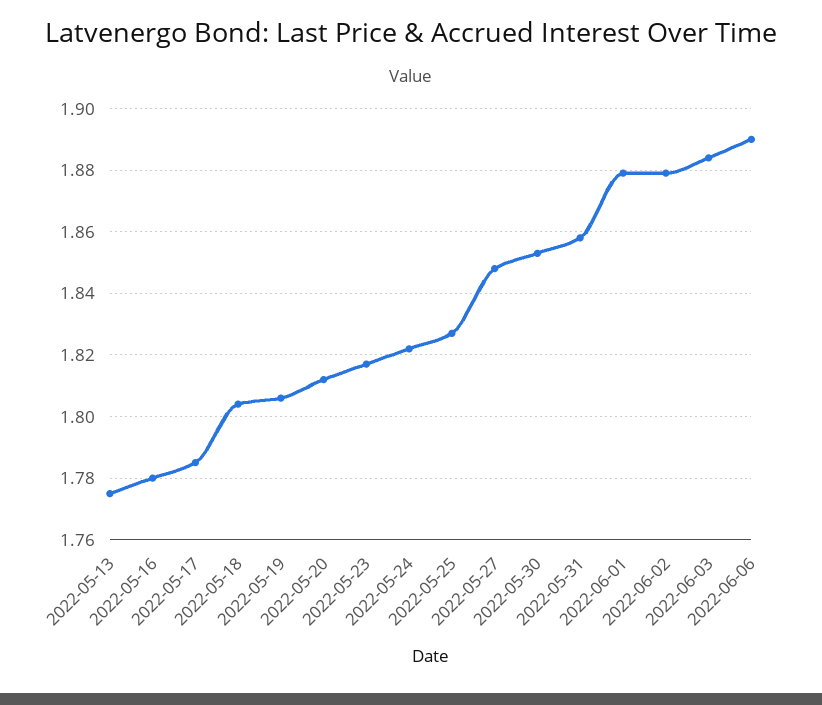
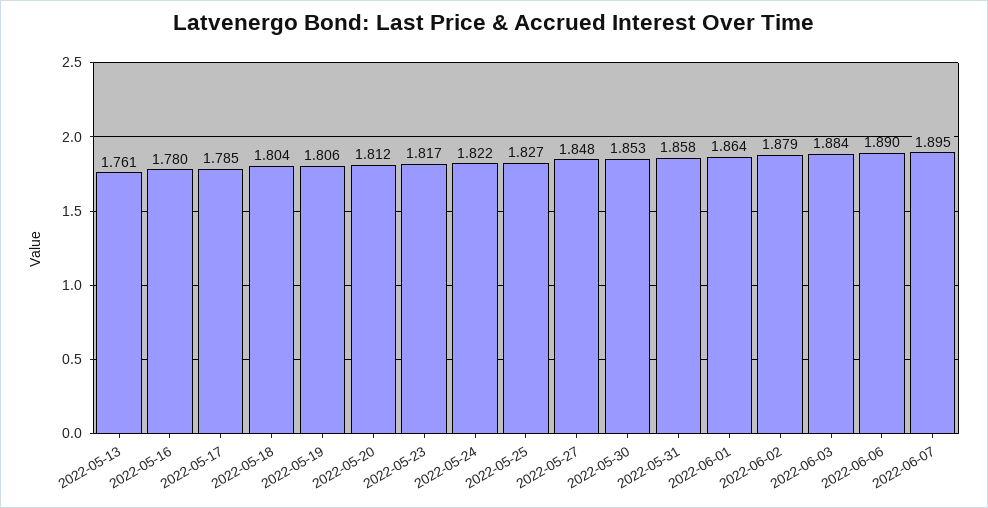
2022-05-13: 1.775 -> 1.761
2022-06-01: 1.88 -> 1.864
2022-06-07: none -> 1.895

